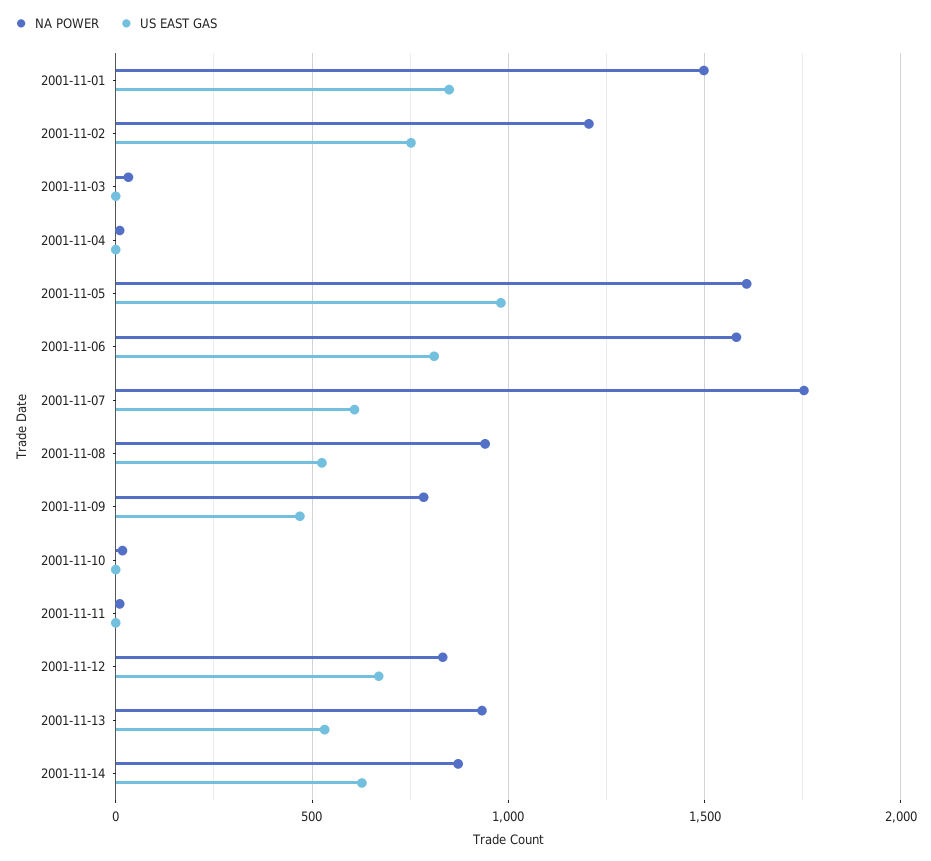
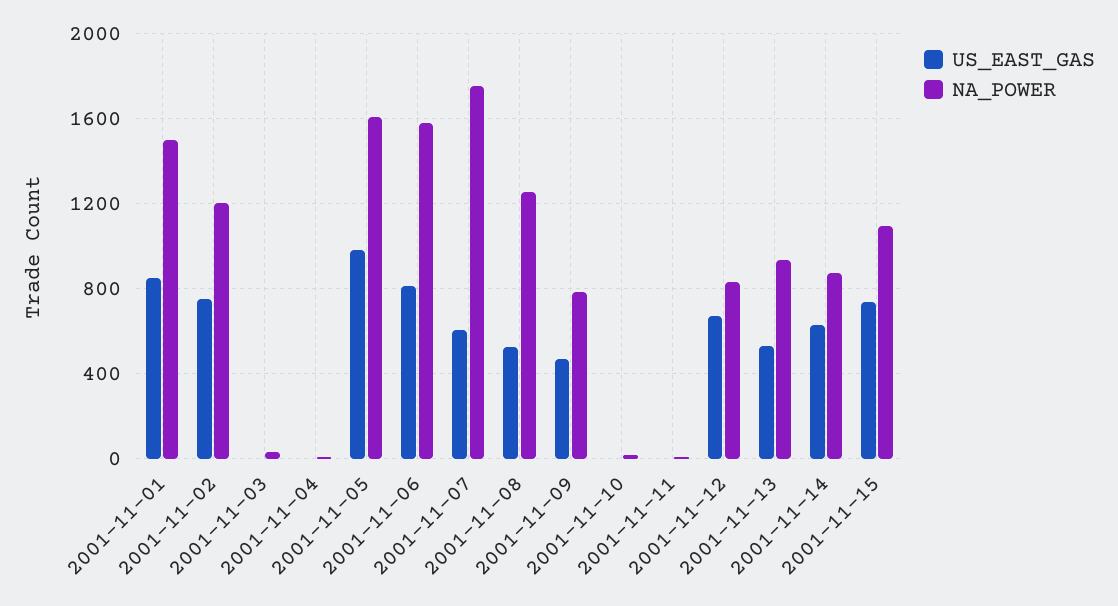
NA POWER, 2001-11-08: 950 -> 1250
US EAST GAS, 2001-11-15: none -> 750
NA POWER, 2001-11-15: none -> 1100

